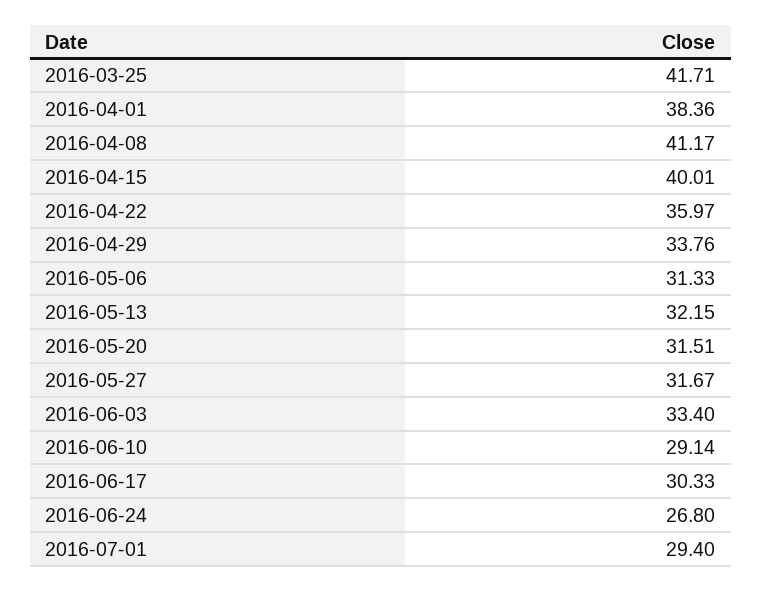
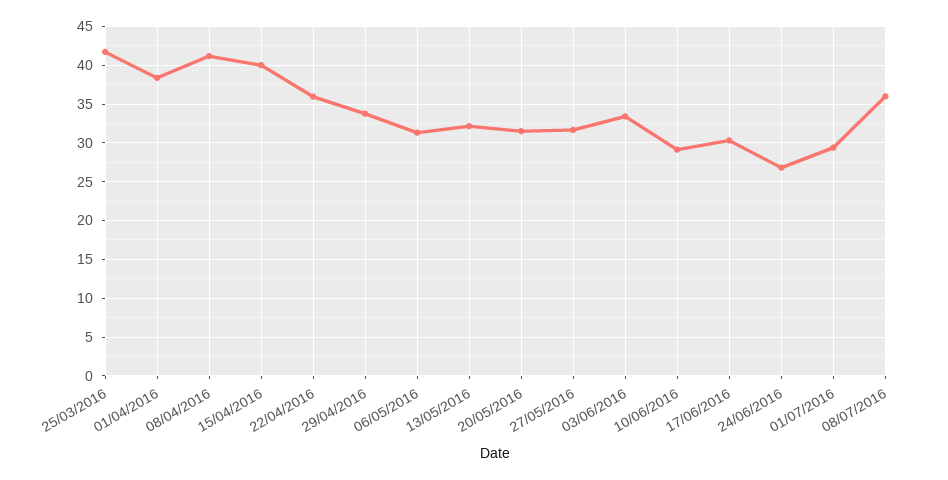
08/07/2016: none -> 36

